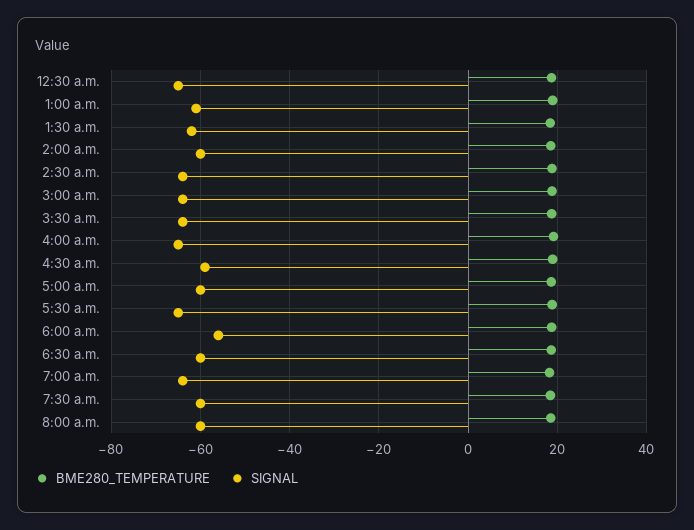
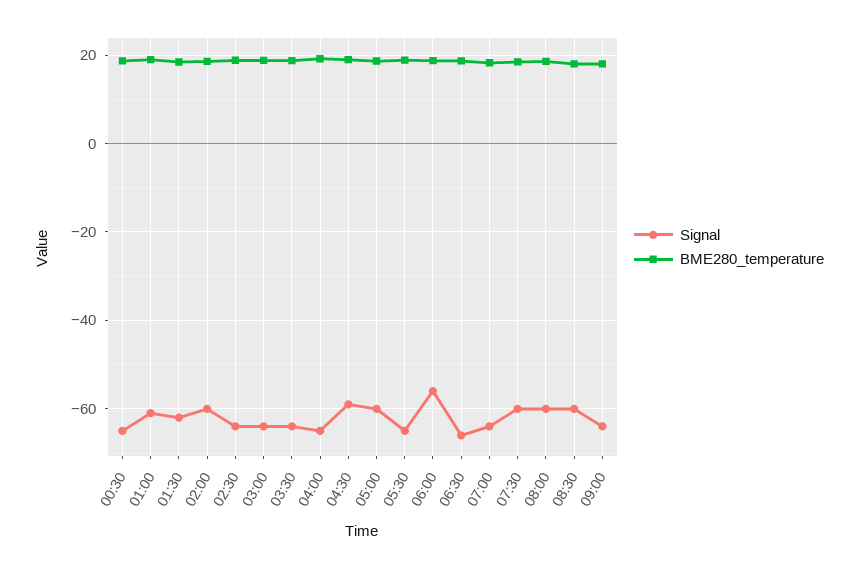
SIGNAL, 6:30 a.m.: -60 -> -66
SIGNAL, 08:30: none -> -60
BME280_TEMPERATURE, 08:30: none -> 18
SIGNAL, 09:00: none -> -64
BME280_TEMPERATURE, 09:00: none -> 18

